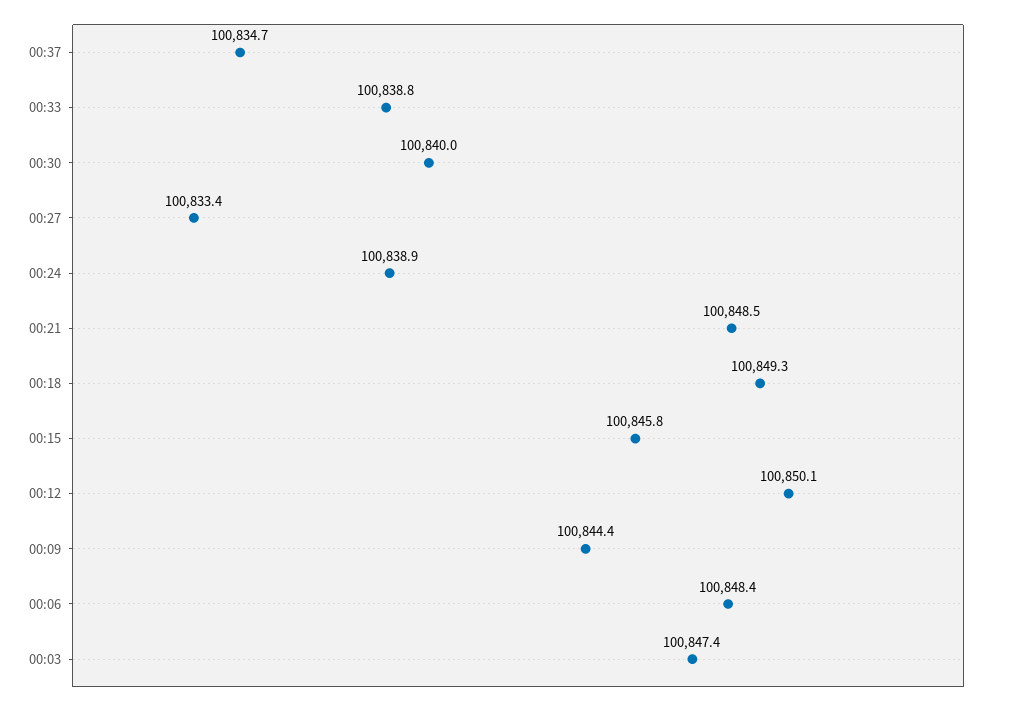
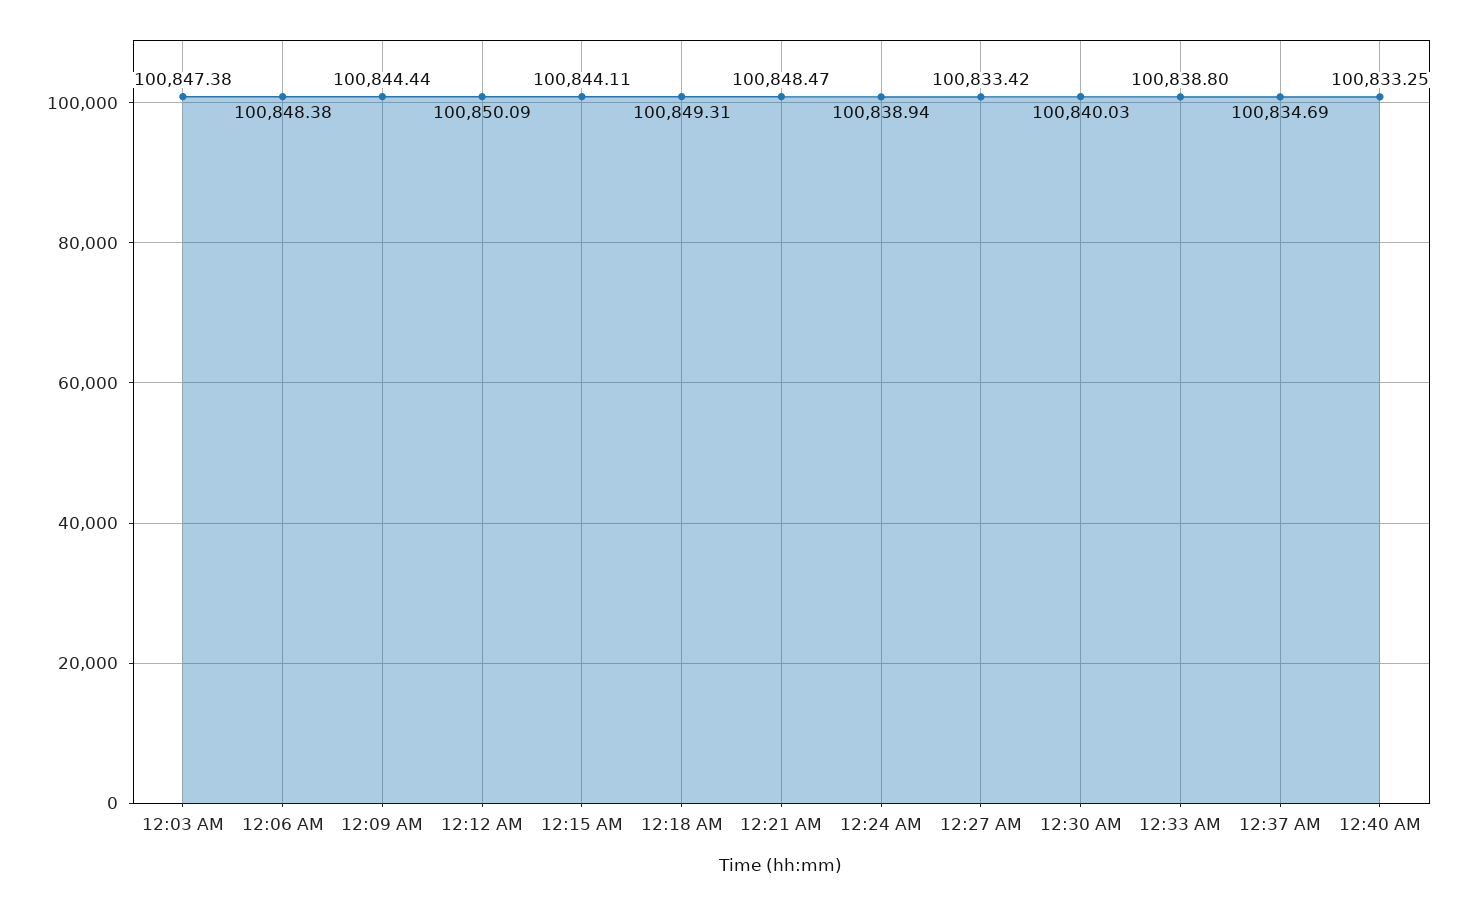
00:15: 100845.8 -> 100844.11
12:40 AM: none -> 100833.25

